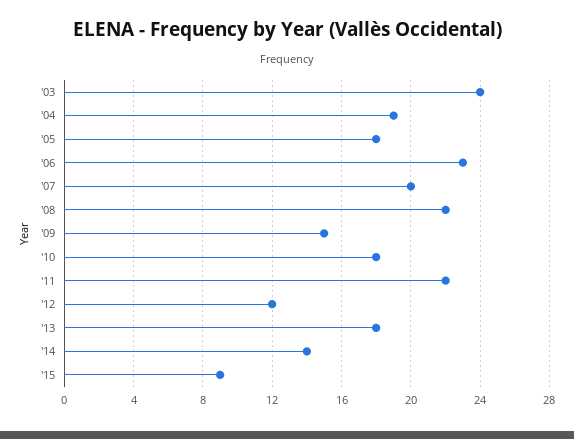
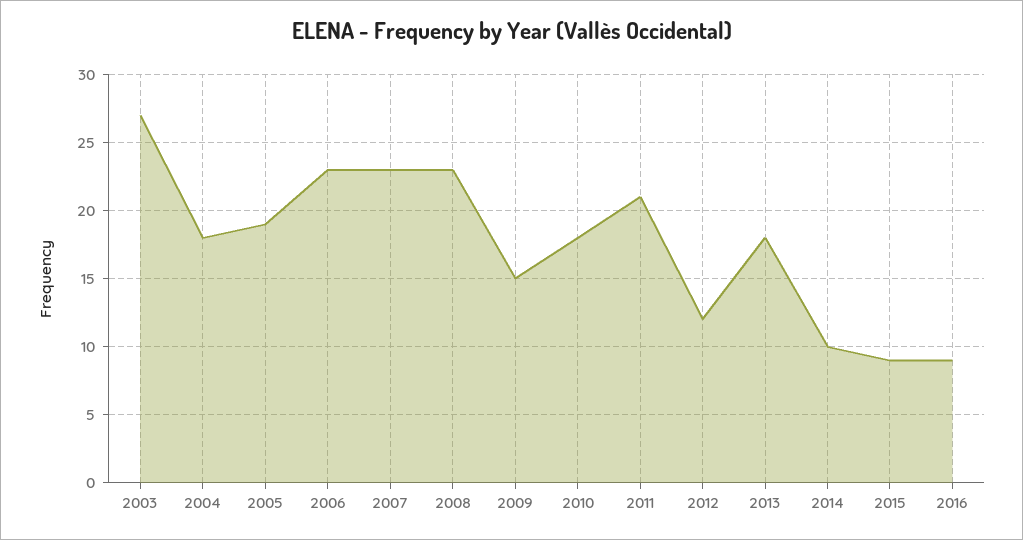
'03: 24 -> 27
'04: 19 -> 18
'05: 18 -> 19
'07: 20 -> 23
'08: 22 -> 23
'11: 22 -> 21
'14: 14 -> 10
2016: none -> 9

